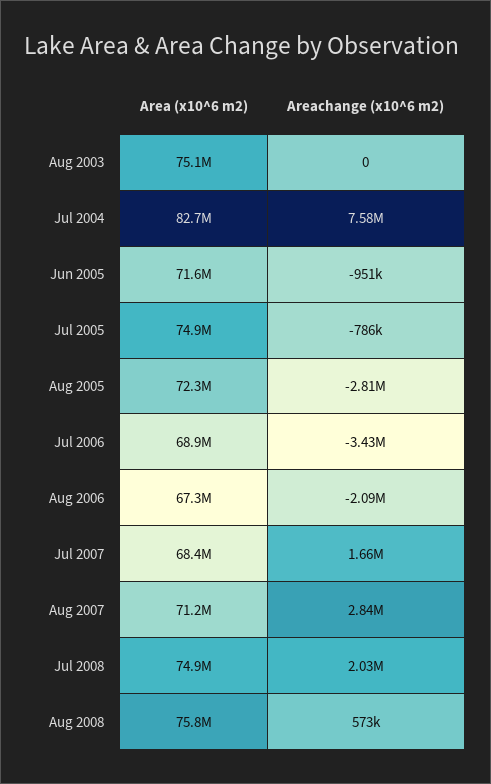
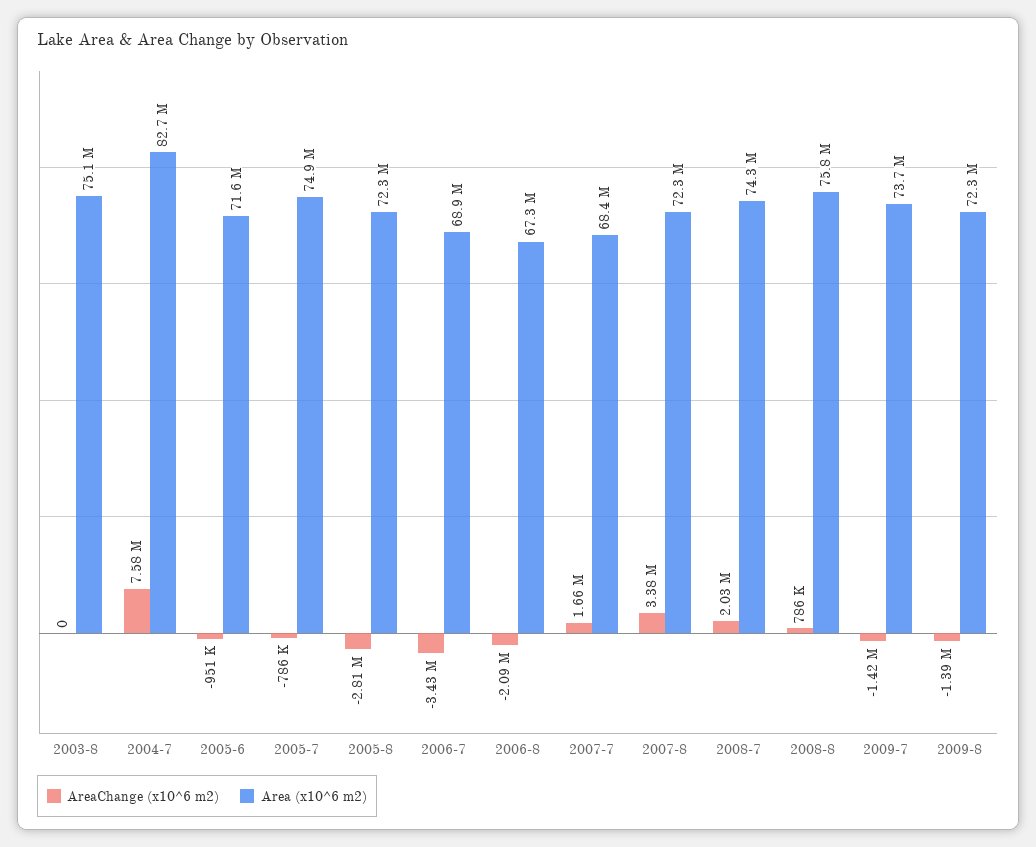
Area (x10^6 m2), Aug 2007: 71200000 -> 72300000
Areachange (x10^6 m2), Aug 2007: 2840000 -> 3380000
Area (x10^6 m2), Jul 2008: 74900000 -> 74300000
Areachange (x10^6 m2), Aug 2008: 573000 -> 786000
Areachange (x10^6 m2), 2009-7: none -> -1420000
Area (x10^6 m2), 2009-7: none -> 73700000
Areachange (x10^6 m2), 2009-8: none -> -1390000
Area (x10^6 m2), 2009-8: none -> 72300000

